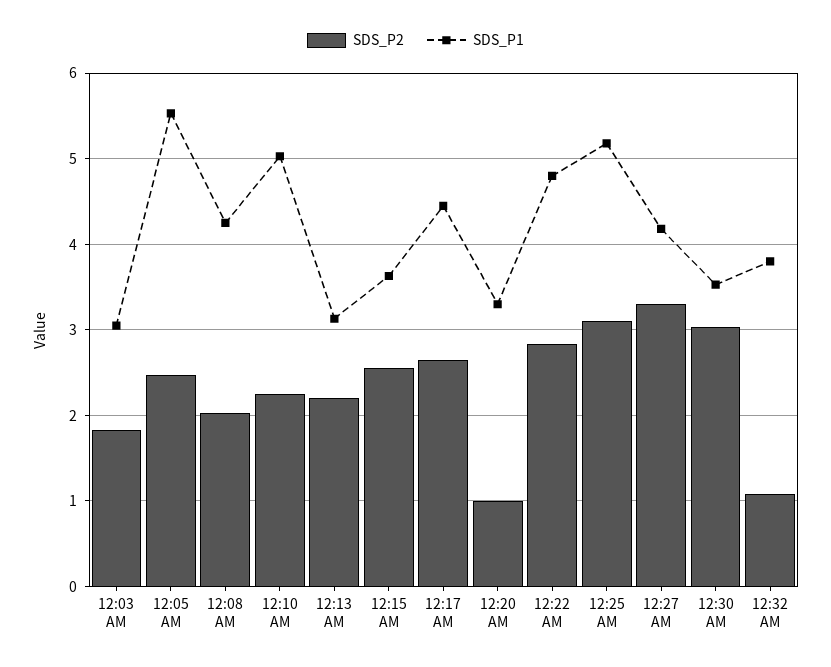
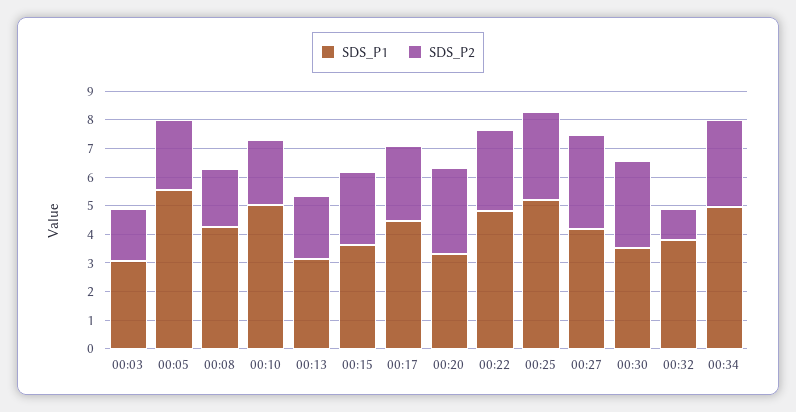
SDS_P2, 12:20 AM: 1 -> 3
SDS_P1, 00:34: none -> 5
SDS_P2, 00:34: none -> 3

